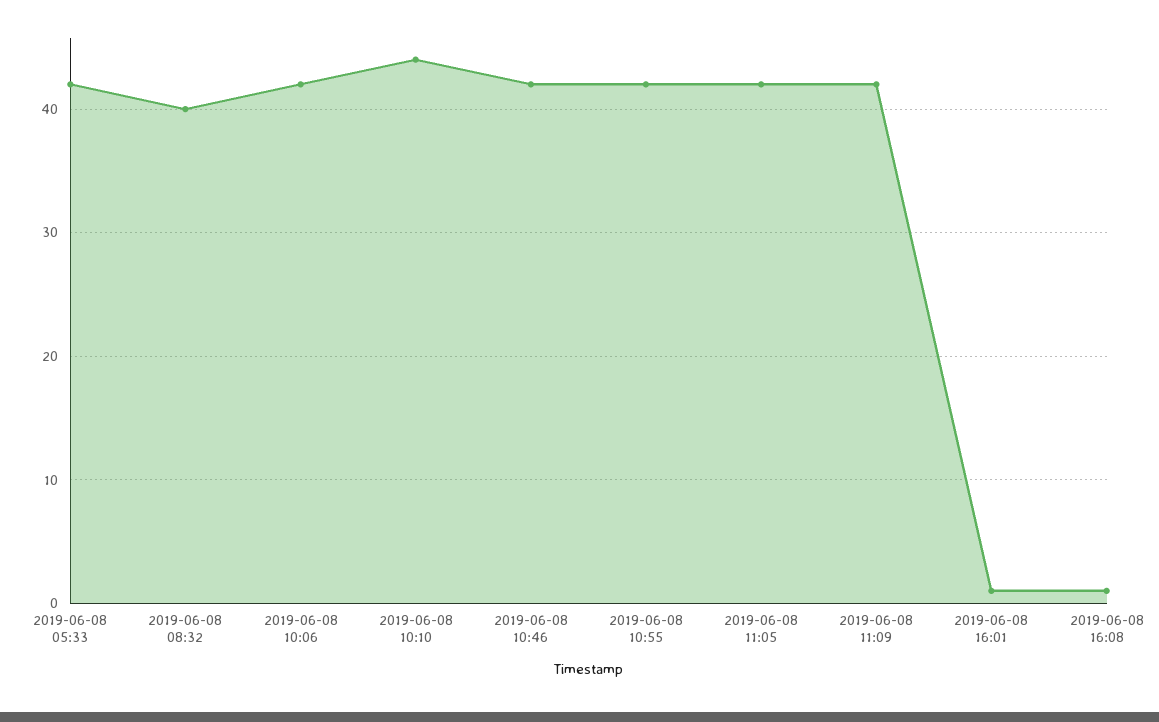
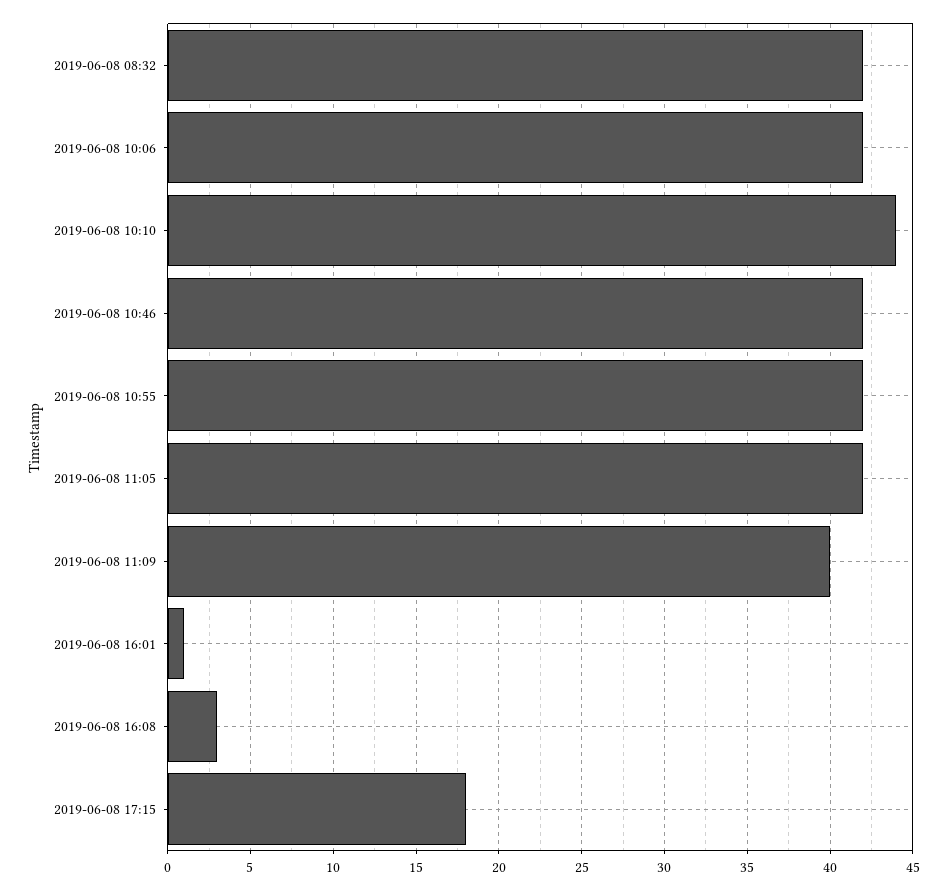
2019-06-08 05:33: 42 -> none
2019-06-08 08:32: 40 -> 42
2019-06-08 11:09: 42 -> 40
2019-06-08 16:08: 1 -> 3
2019-06-08 17:15: none -> 18

